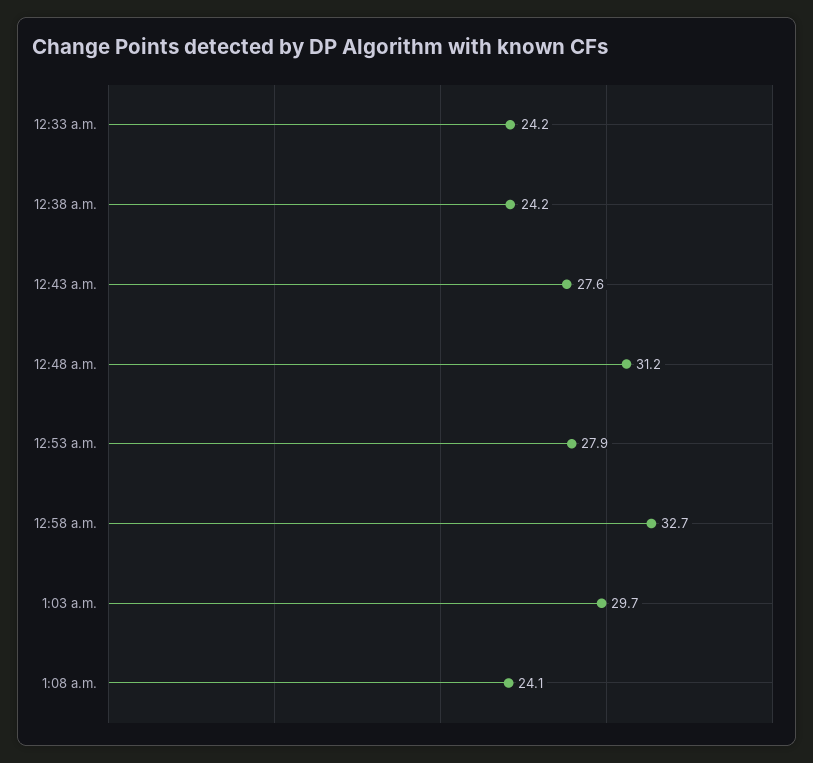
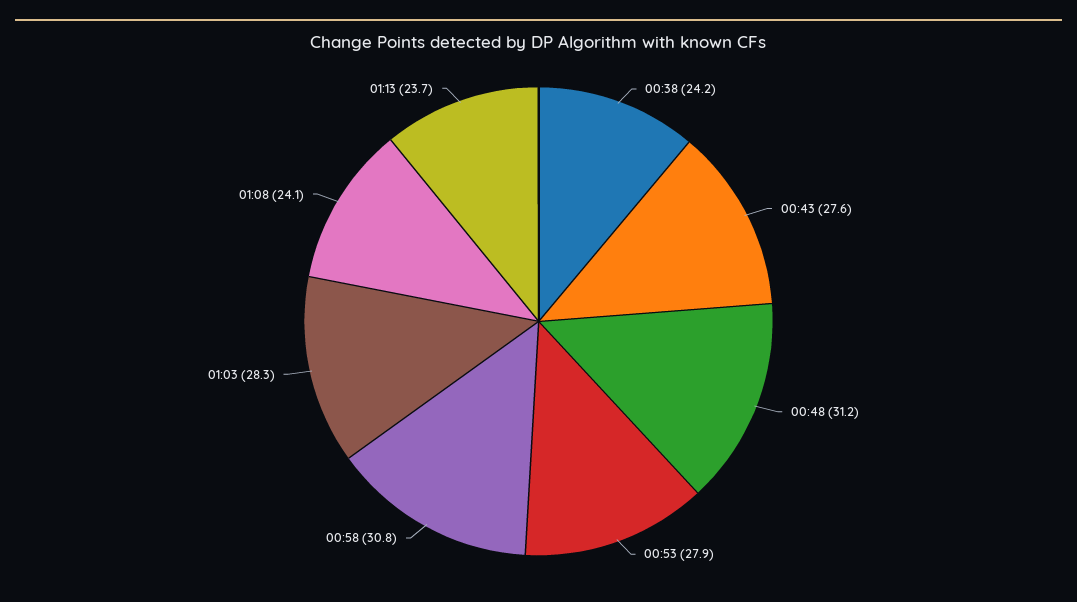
12:33 a.m.: 24.2 -> none
12:58 a.m.: 32.7 -> 30.8
1:03 a.m.: 29.7 -> 28.3
01:13: none -> 23.7

